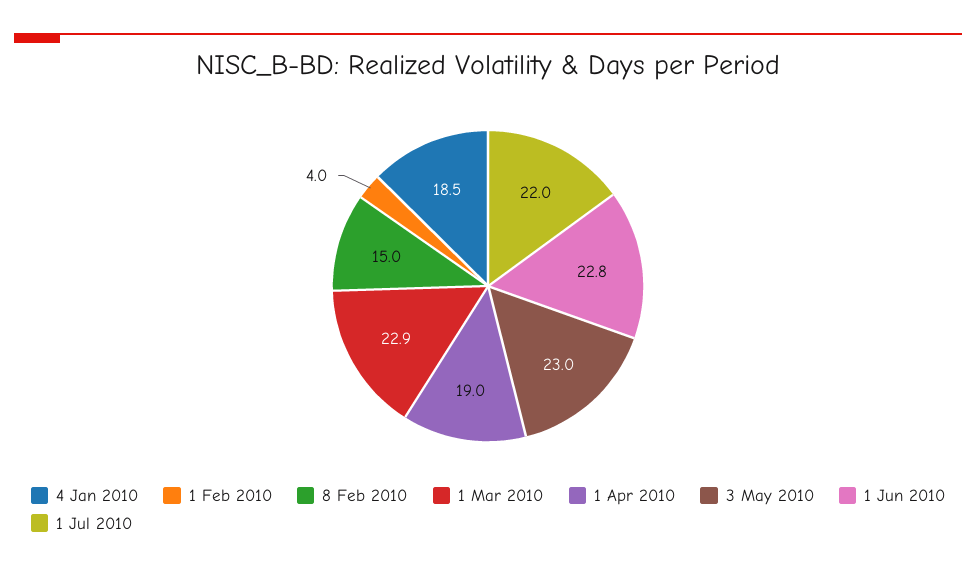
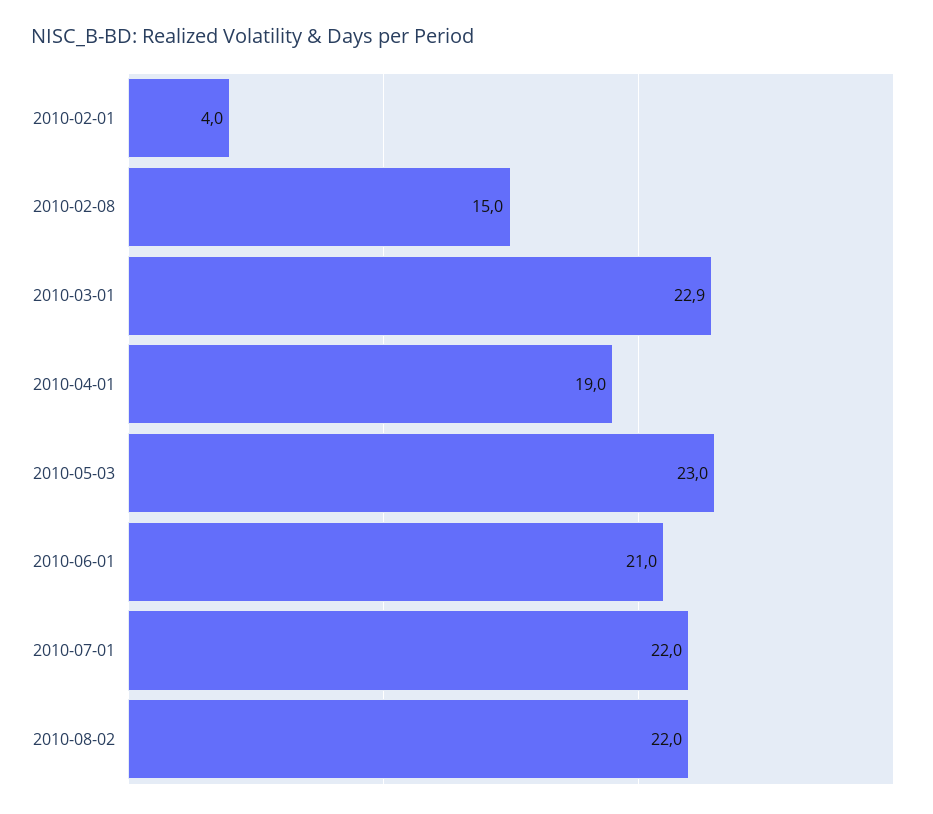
4 Jan 2010: 18.5 -> none
1 Jun 2010: 22.8 -> 21
2010-08-02: none -> 22

